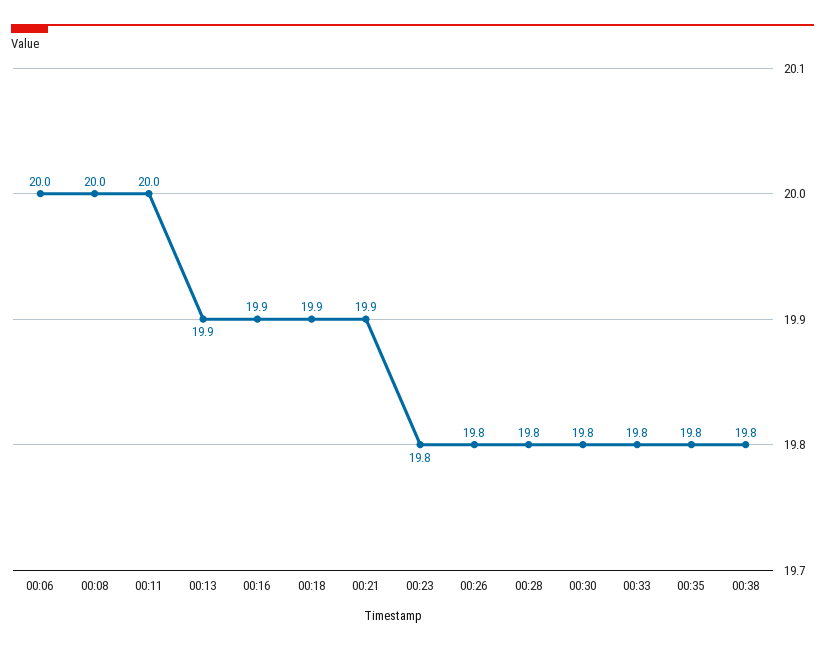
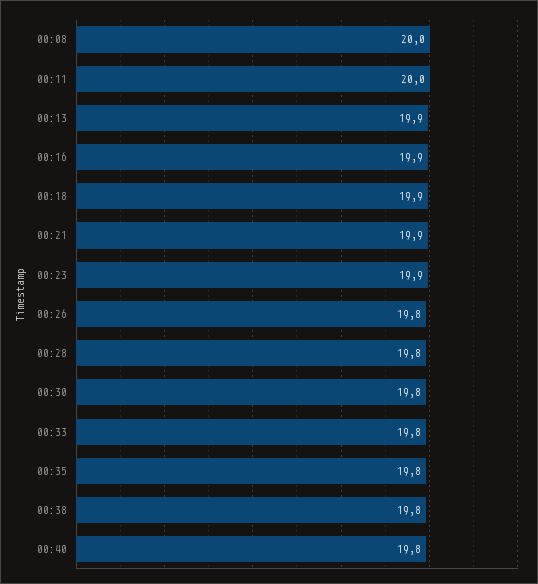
00:06: 20 -> none
00:23: 19.8 -> 19.9
00:40: none -> 19.8

